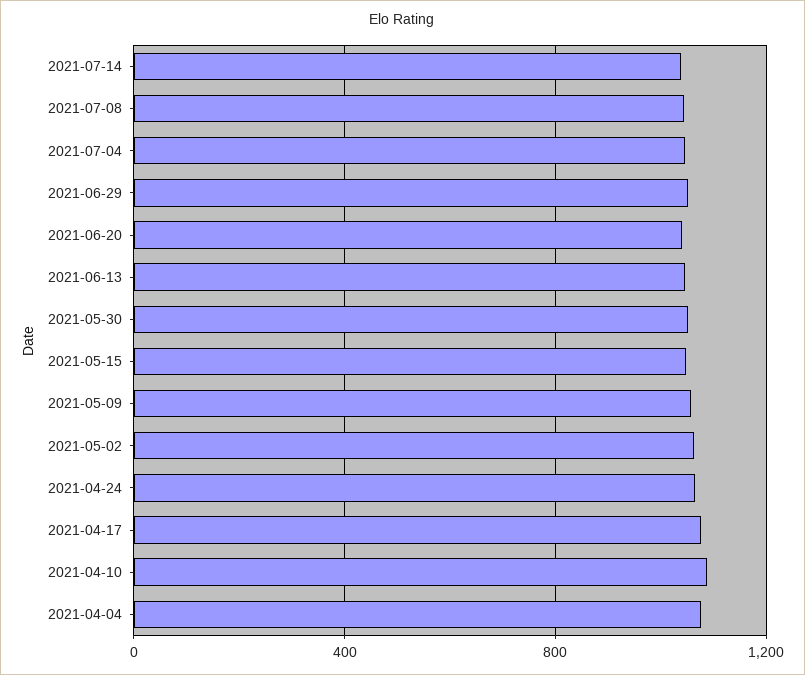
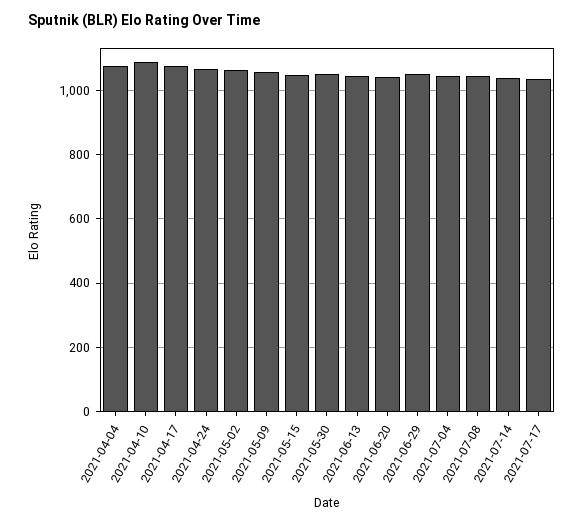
2021-07-17: none -> 1040

